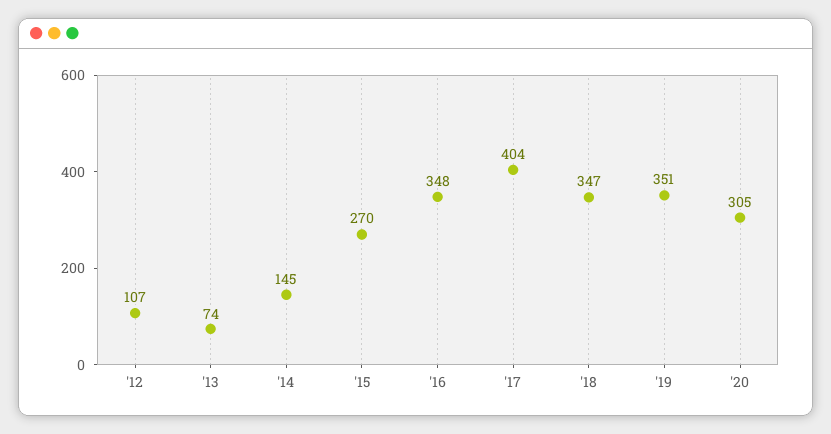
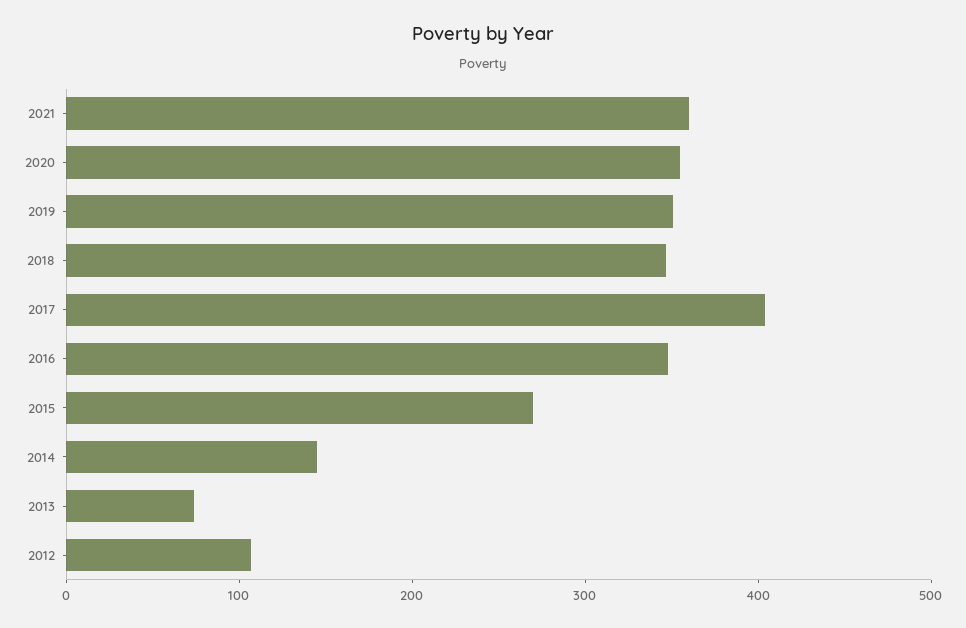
'20: 305 -> 360
2021: none -> 360

